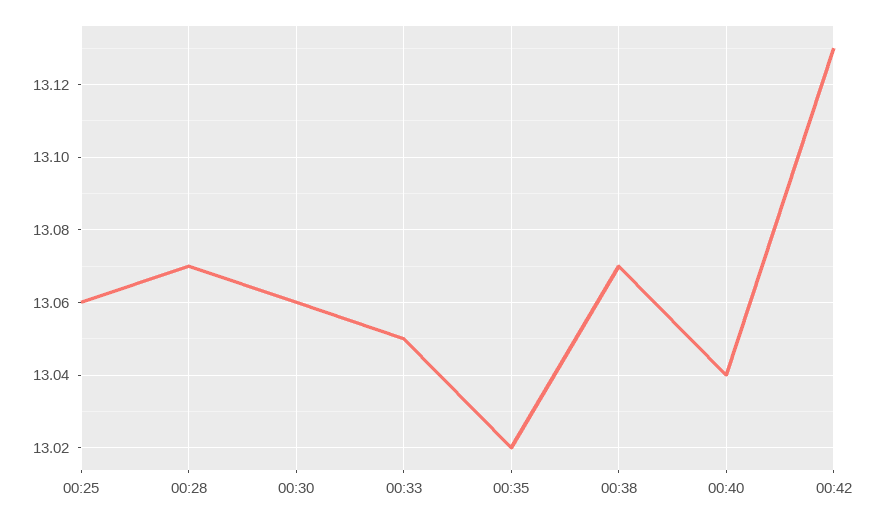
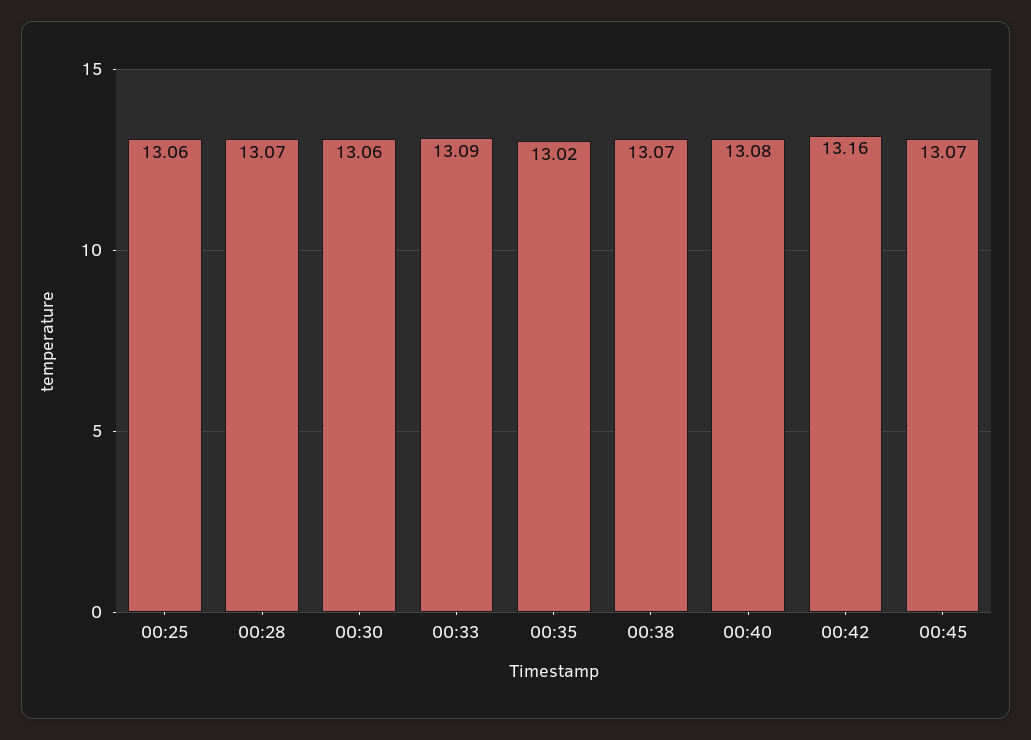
00:33: 13.05 -> 13.09
00:40: 13.04 -> 13.08
00:42: 13.13 -> 13.16
00:45: none -> 13.07

